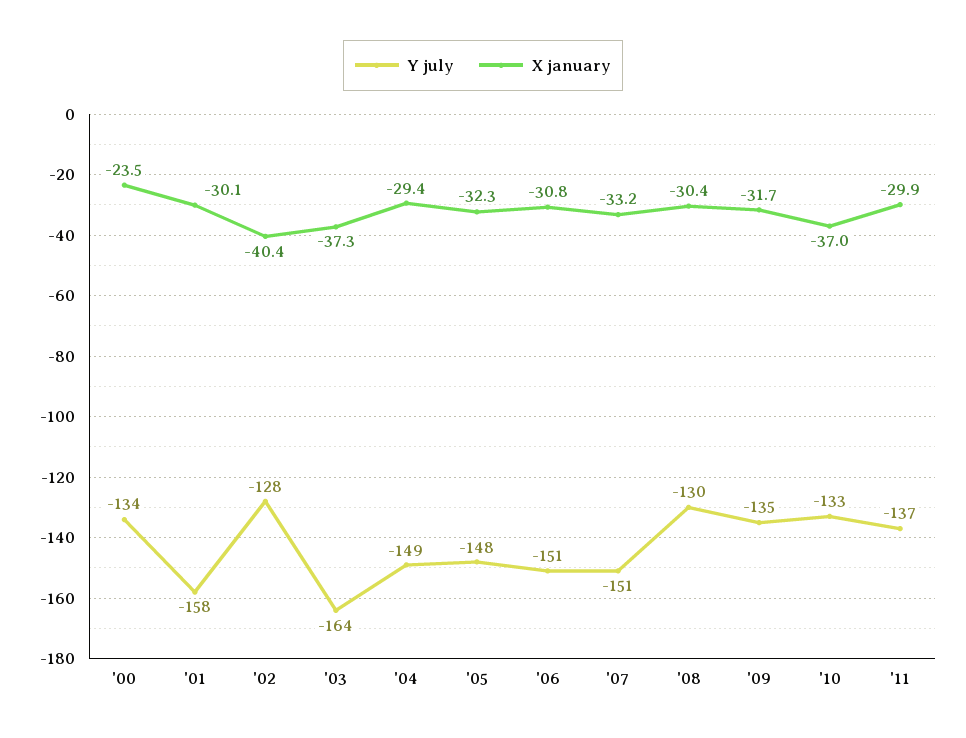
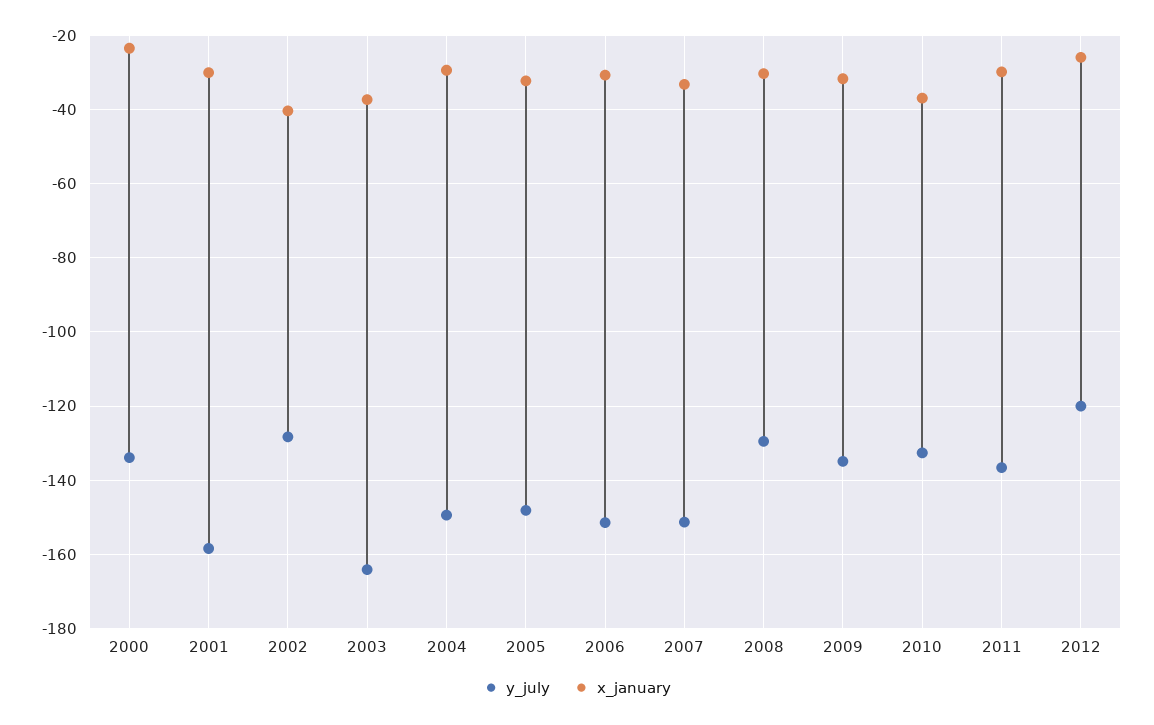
Y july, 2012: none -> -120
X january, 2012: none -> -26

